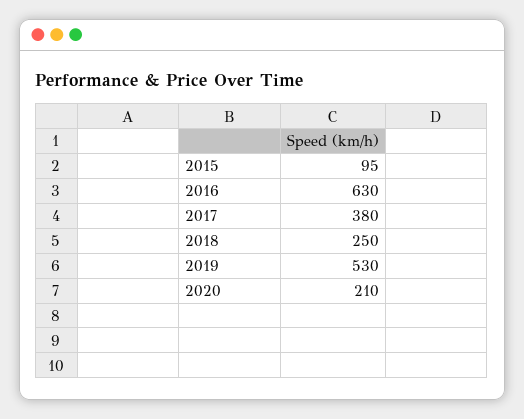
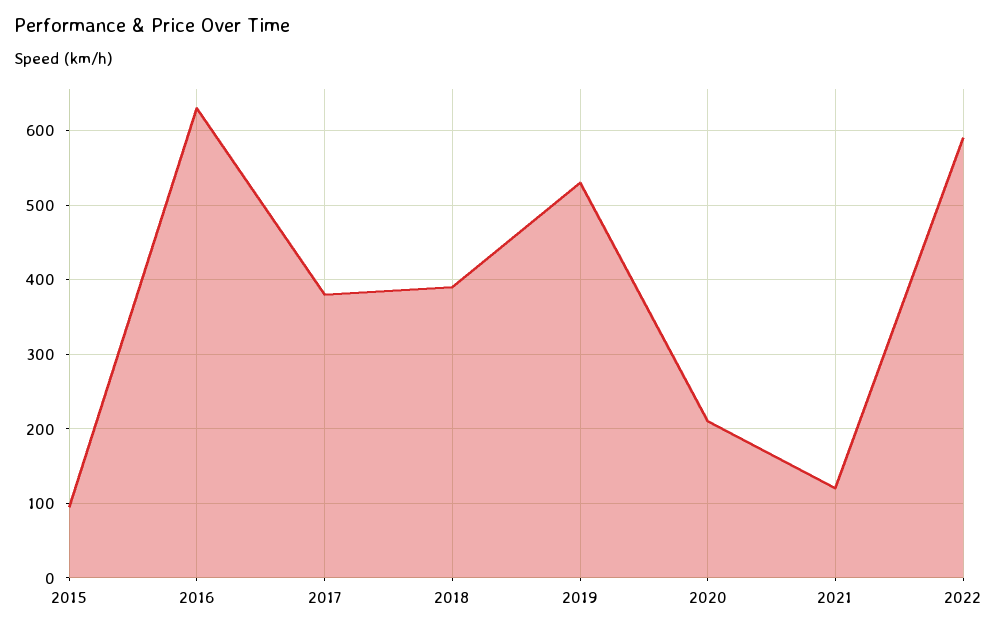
2018: 250 -> 390
2021: none -> 120
2022: none -> 590

